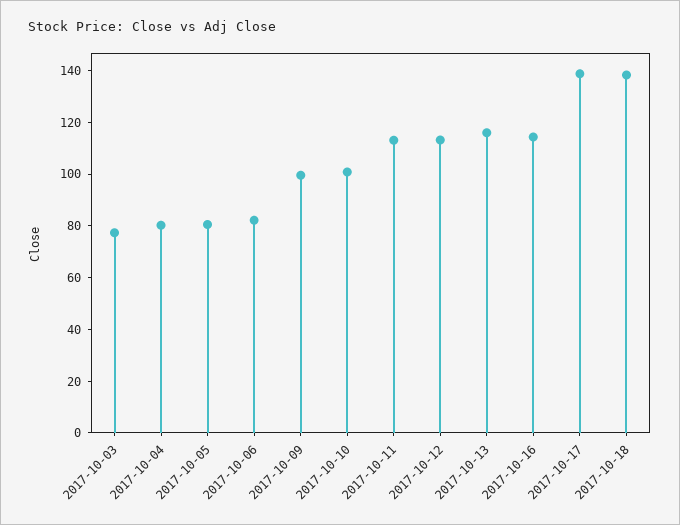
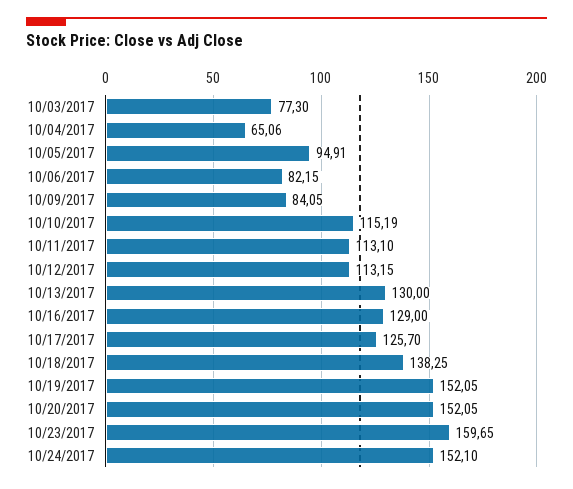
2017-10-04: 80 -> 65.06
2017-10-05: 80 -> 94.91
2017-10-09: 100 -> 84.05
2017-10-10: 100 -> 115.19
2017-10-13: 115 -> 130
2017-10-16: 115 -> 129
2017-10-17: 140 -> 125.7
10/19/2017: none -> 152.05
10/20/2017: none -> 152.05
10/23/2017: none -> 159.65
10/24/2017: none -> 152.1

